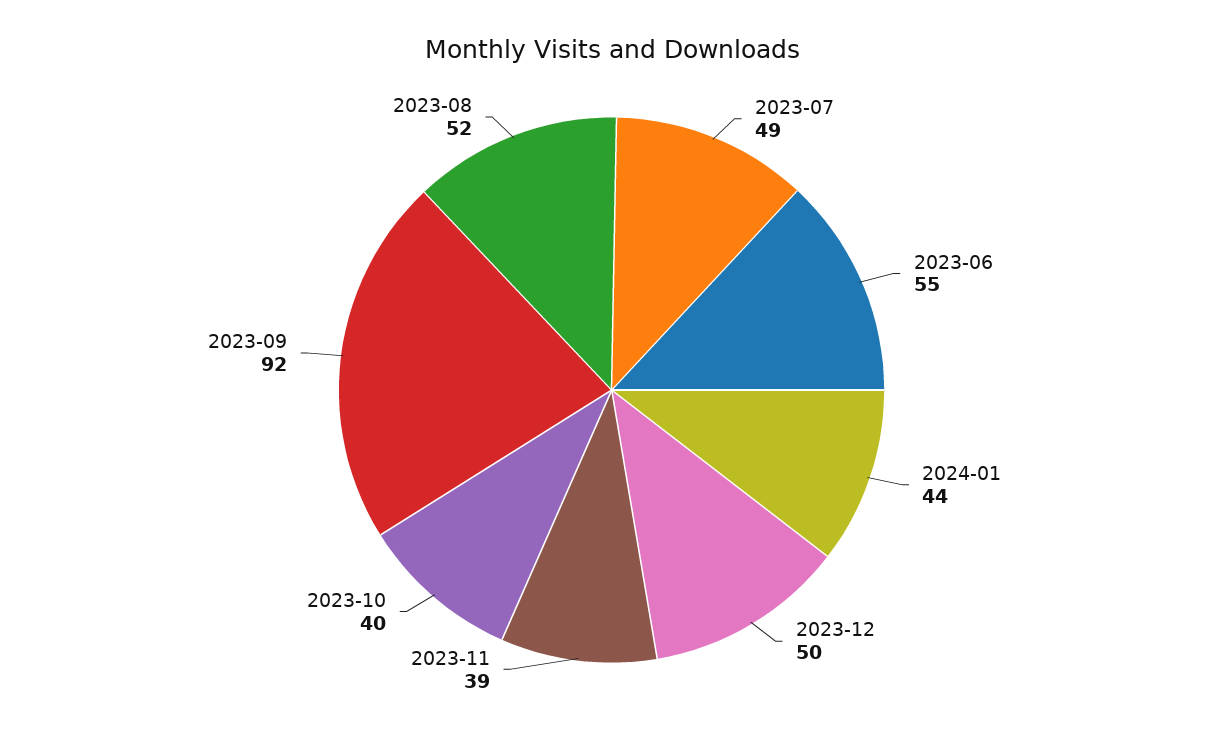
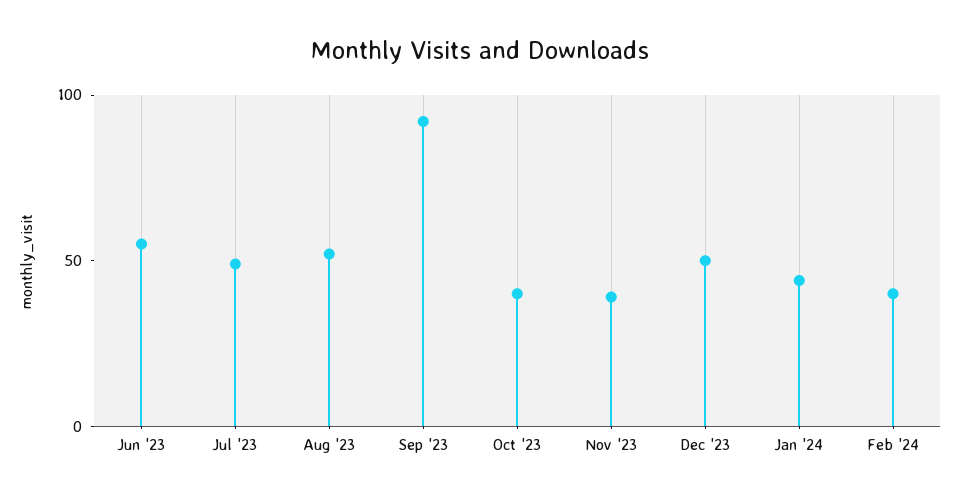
Feb '24: none -> 40

